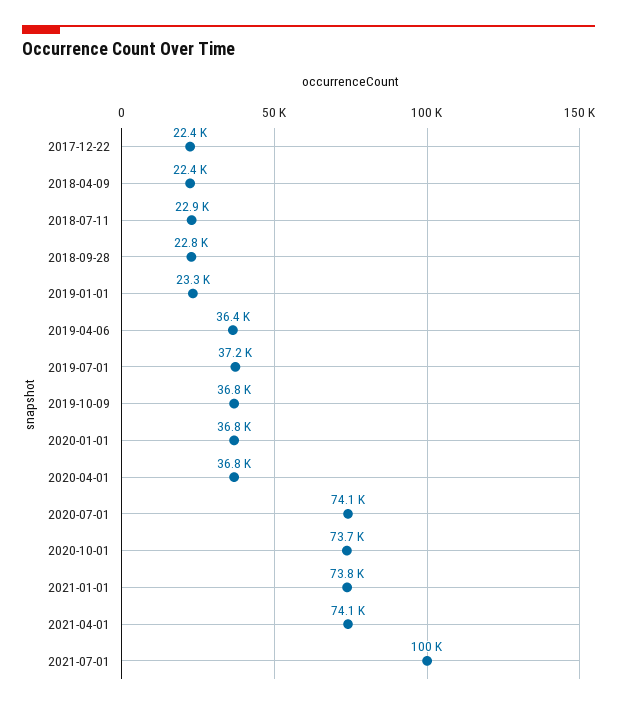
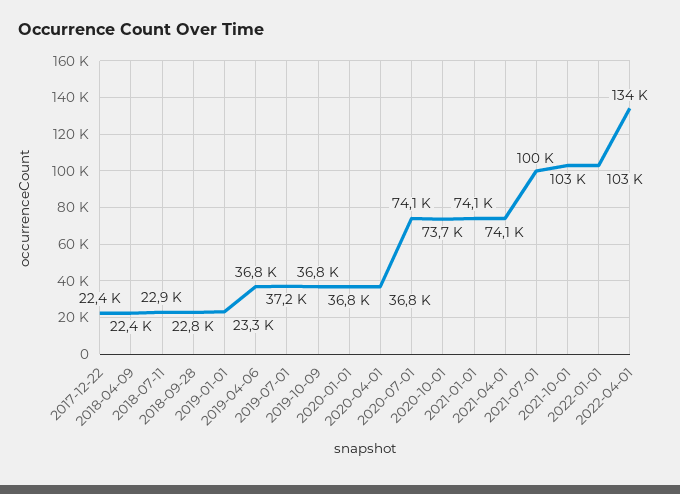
2019-04-06: 36400 -> 36800
2021-01-01: 73800 -> 74100
2021-10-01: none -> 103000
2022-01-01: none -> 103000
2022-04-01: none -> 134000

